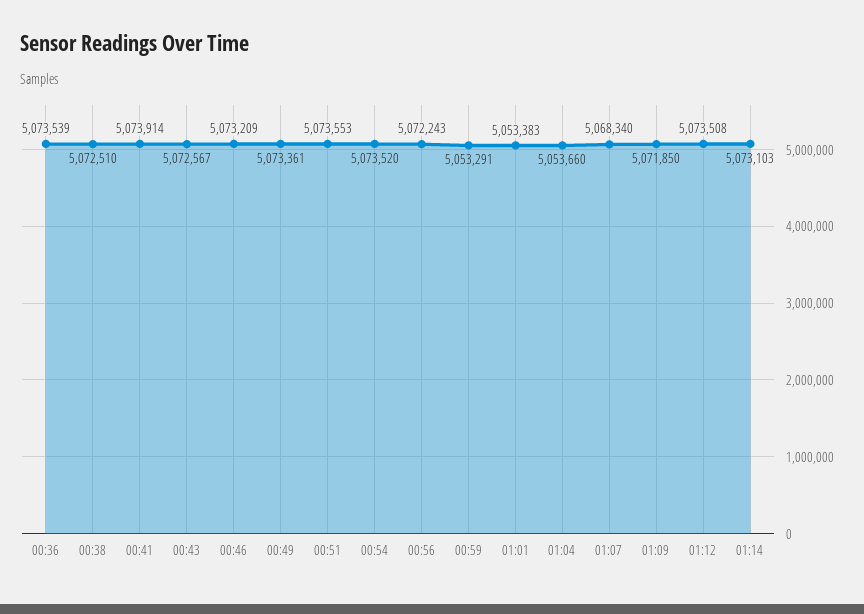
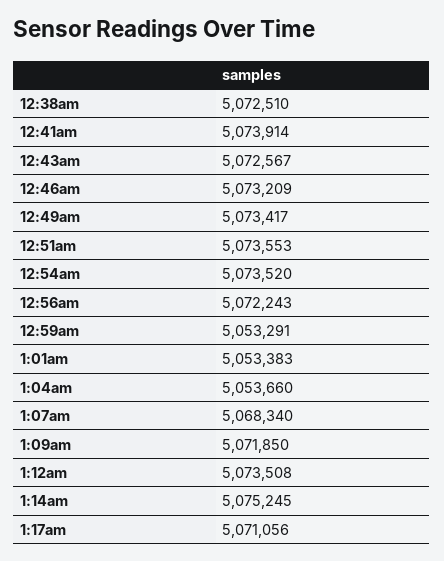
00:36: 5073539 -> none
00:49: 5073361 -> 5073417
01:14: 5073103 -> 5075245
1:17am: none -> 5071056

